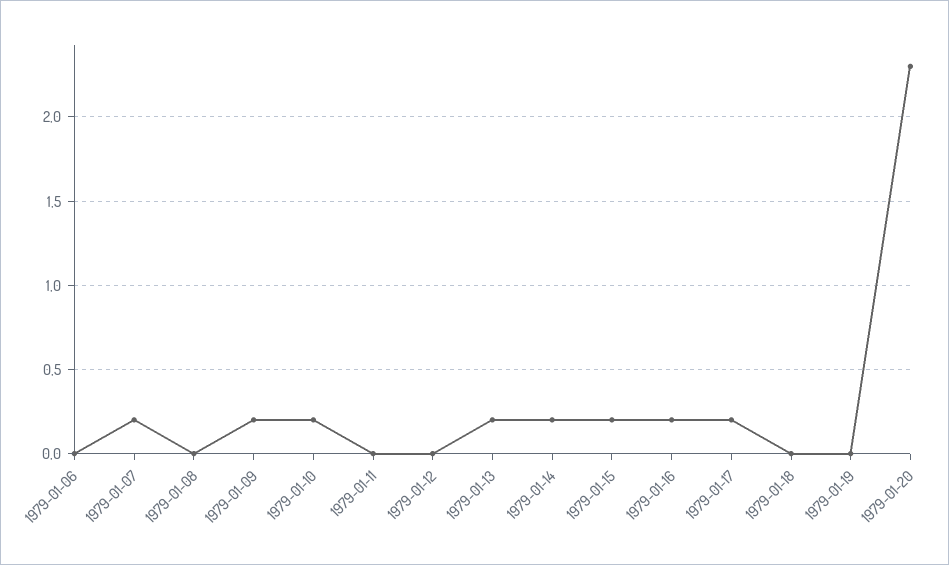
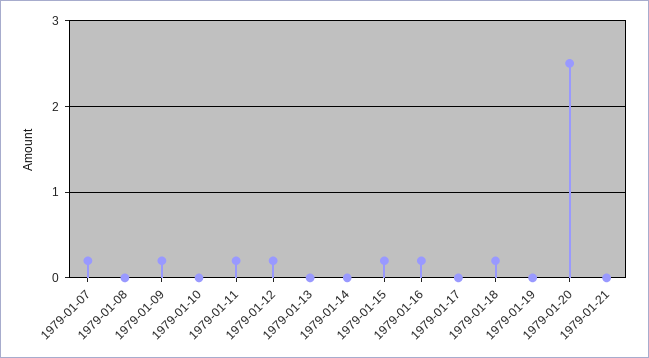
1979-01-06: 0 -> none
1979-01-10: 0.2 -> 0
1979-01-11: 0 -> 0.2
1979-01-12: 0 -> 0.2
1979-01-13: 0.2 -> 0
1979-01-14: 0.2 -> 0
1979-01-17: 0.2 -> 0
1979-01-18: 0 -> 0.2
1979-01-20: 2.3 -> 2.5
1979-01-21: none -> 0

